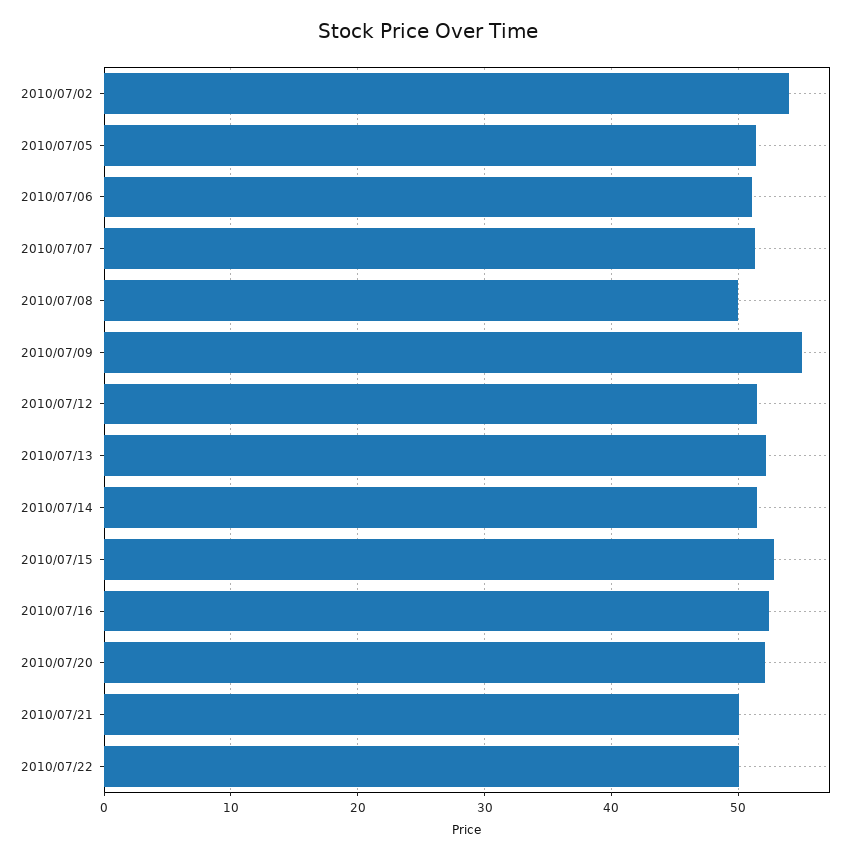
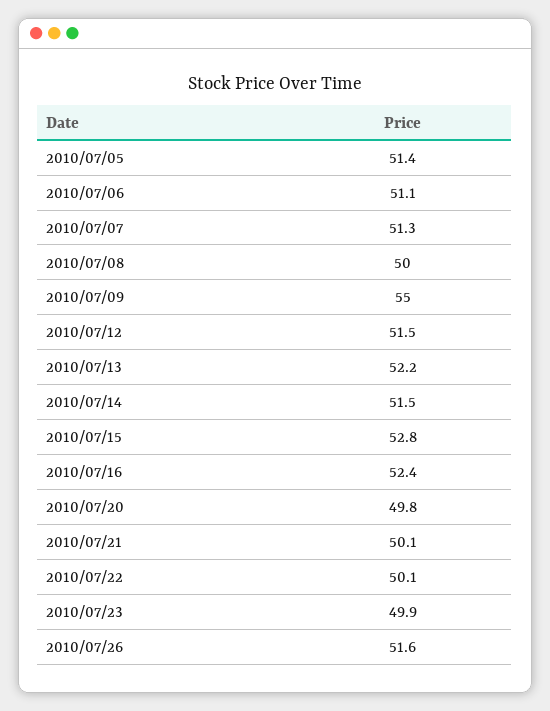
2010/07/02: 54 -> none
2010/07/20: 52 -> 49.8
2010/07/23: none -> 49.9
2010/07/26: none -> 51.6

